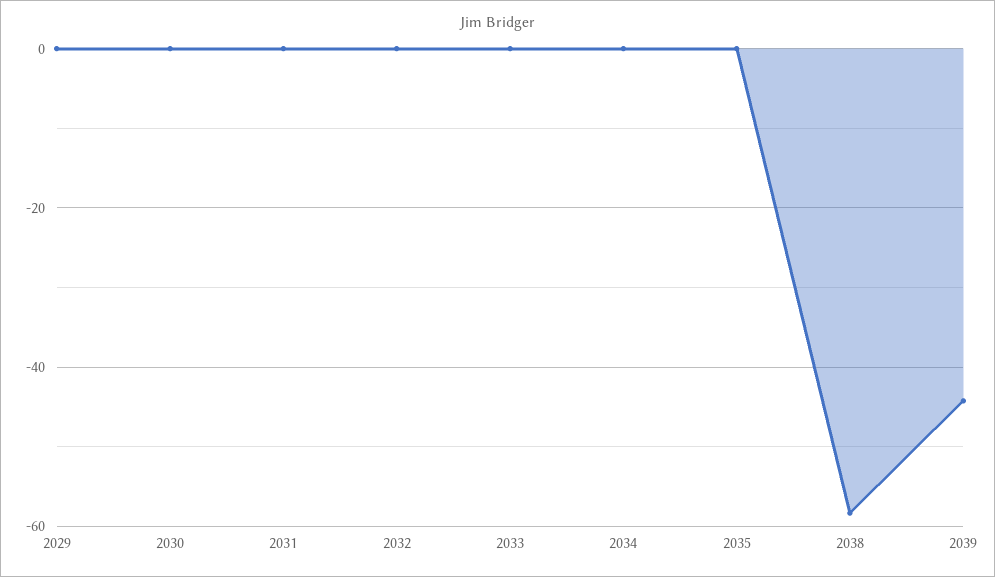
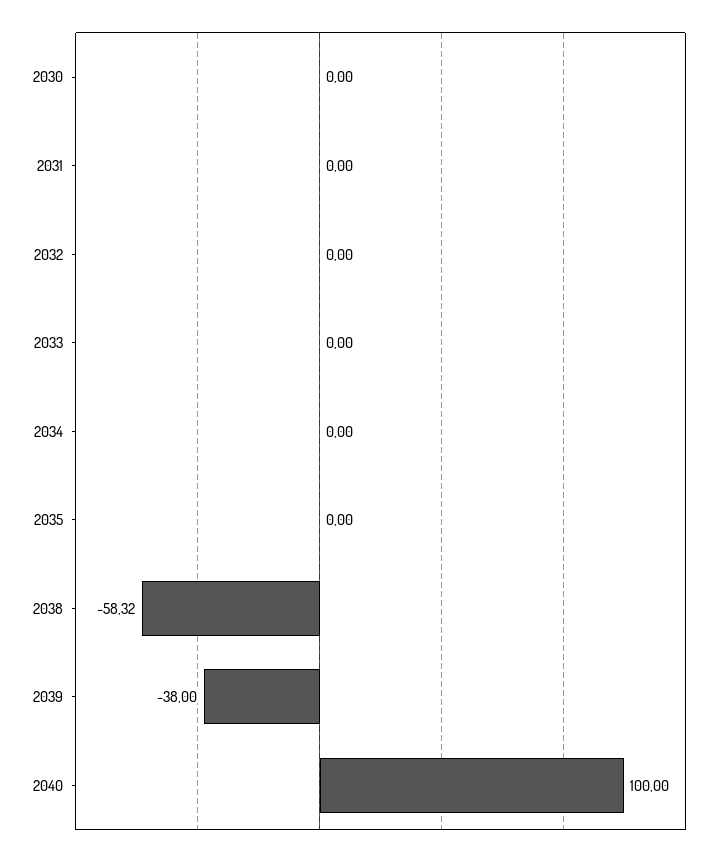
2029: 0 -> none
2039: -44 -> -38
2040: none -> 100

